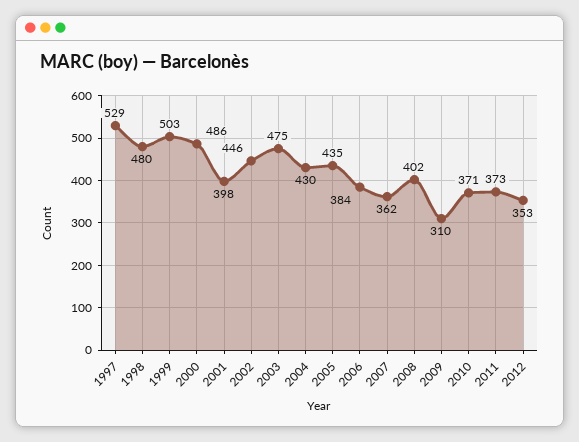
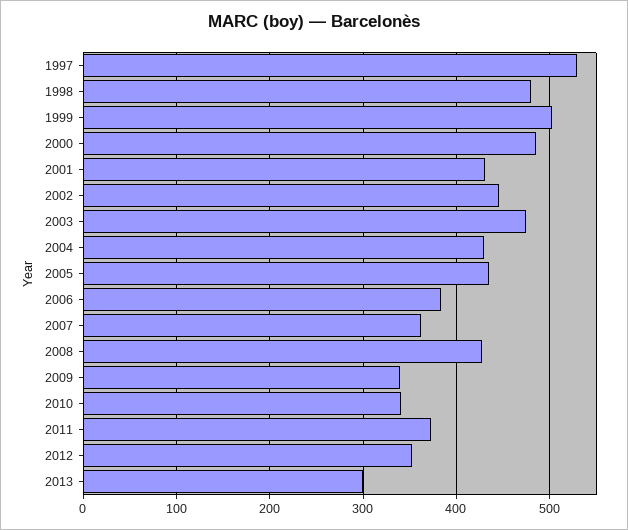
2001: 398 -> 430
2008: 402 -> 430
2009: 310 -> 340
2010: 371 -> 340
2013: none -> 300

